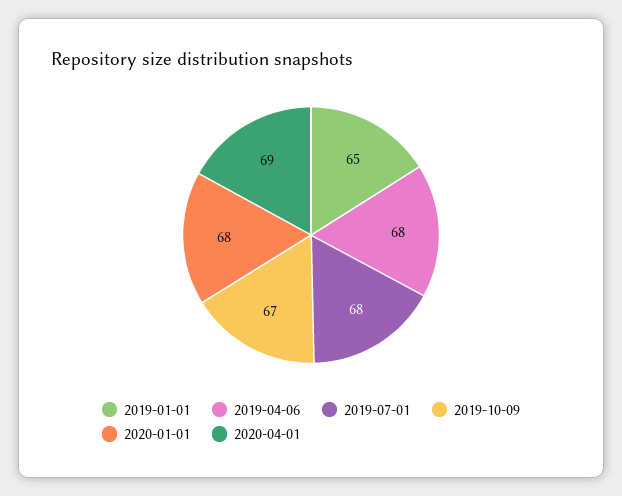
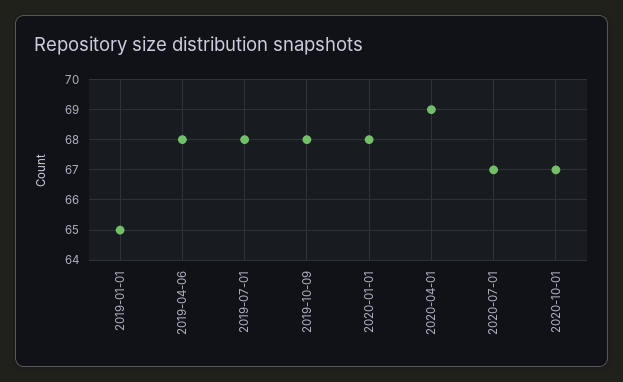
2019-10-09: 67 -> 68
2020-07-01: none -> 67
2020-10-01: none -> 67

